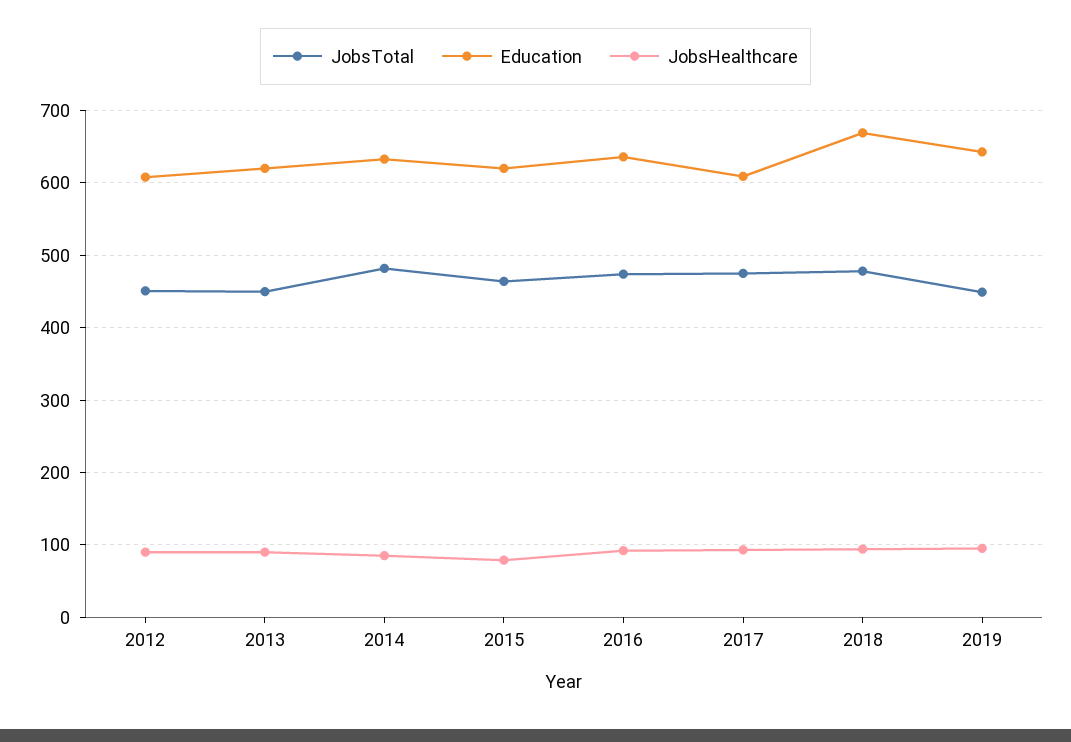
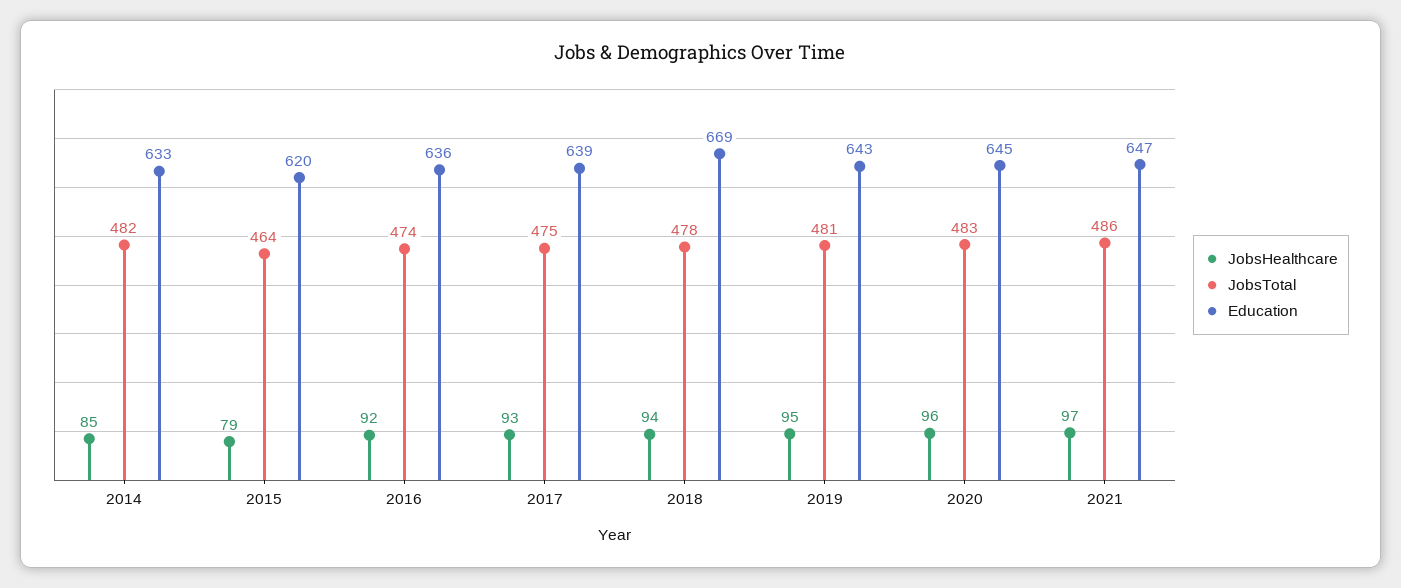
JobsTotal, 2012: 450 -> none
Education, 2012: 610 -> none
JobsHealthcare, 2012: 90 -> none
JobsTotal, 2013: 450 -> none
Education, 2013: 620 -> none
JobsHealthcare, 2013: 90 -> none
Education, 2017: 610 -> 639
JobsTotal, 2019: 450 -> 481
JobsHealthcare, 2020: none -> 96
JobsTotal, 2020: none -> 483
Education, 2020: none -> 645
JobsHealthcare, 2021: none -> 97
JobsTotal, 2021: none -> 486
Education, 2021: none -> 647

